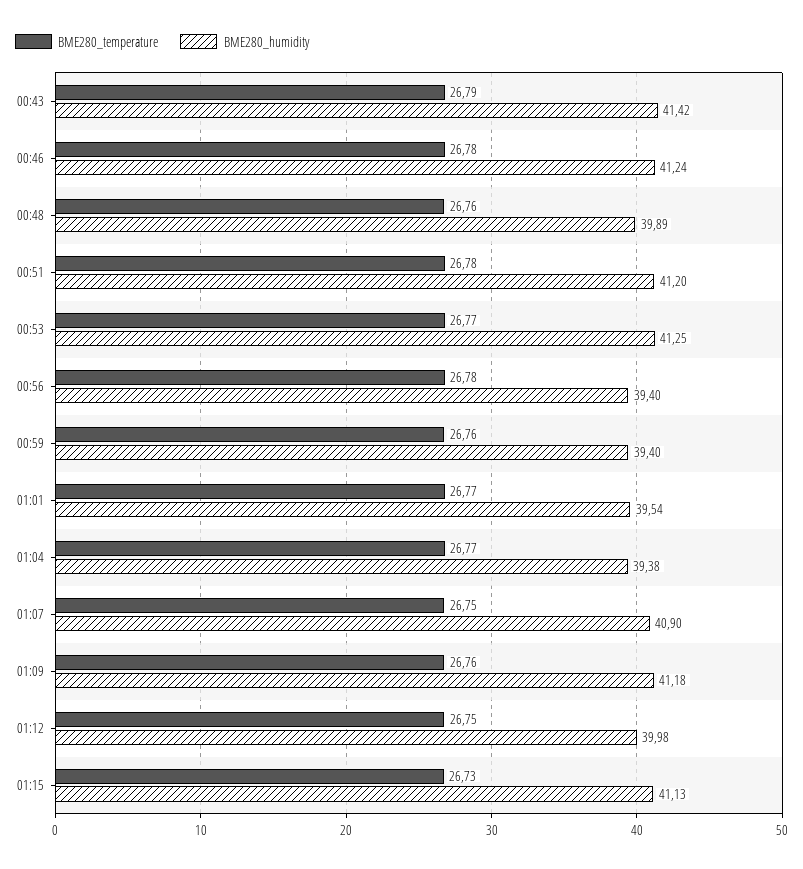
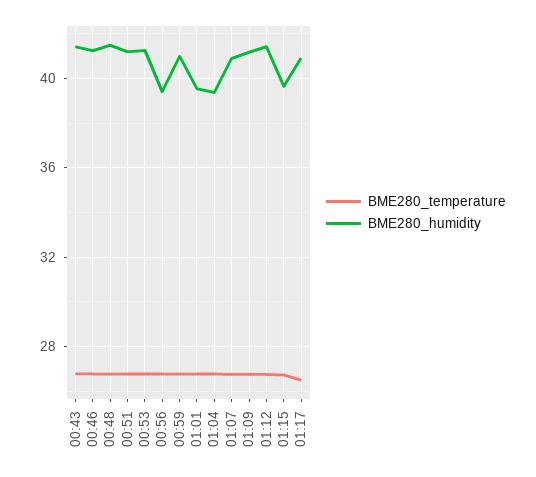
BME280_humidity, 00:48: 39.89 -> 41.5
BME280_humidity, 00:59: 39.4 -> 41
BME280_humidity, 01:12: 39.98 -> 41.5
BME280_humidity, 01:15: 41.13 -> 39.5
BME280_temperature, 01:17: none -> 26.5
BME280_humidity, 01:17: none -> 41

